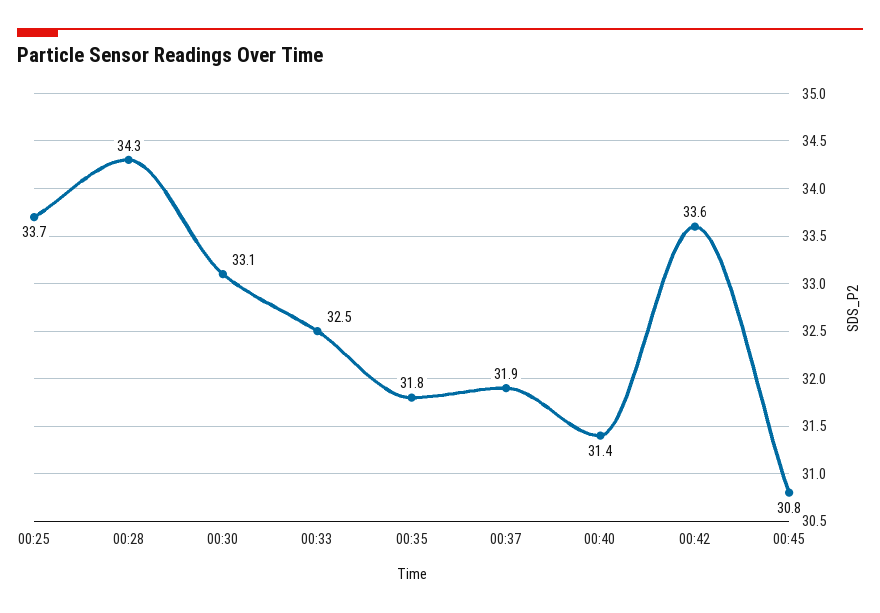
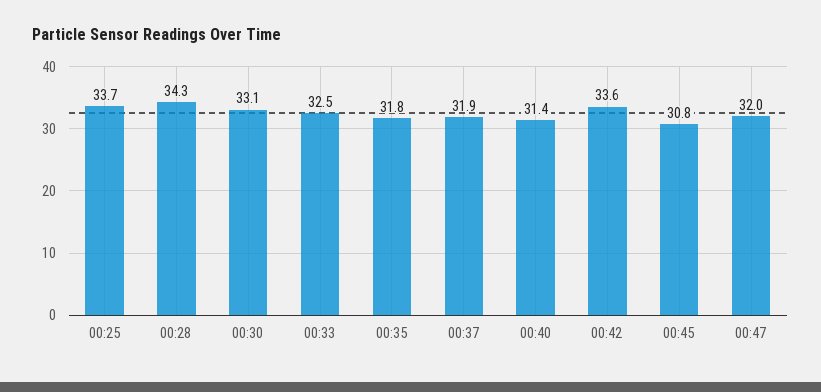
00:47: none -> 32

